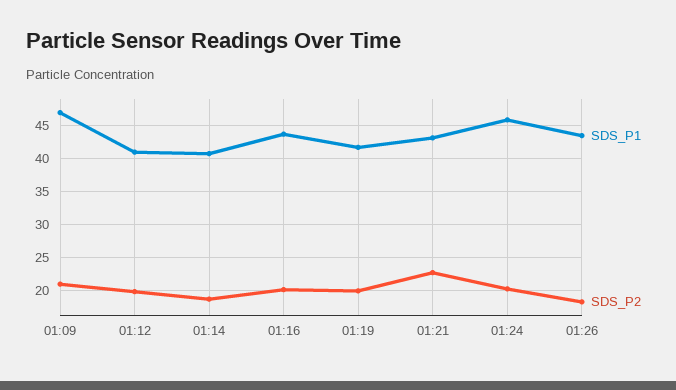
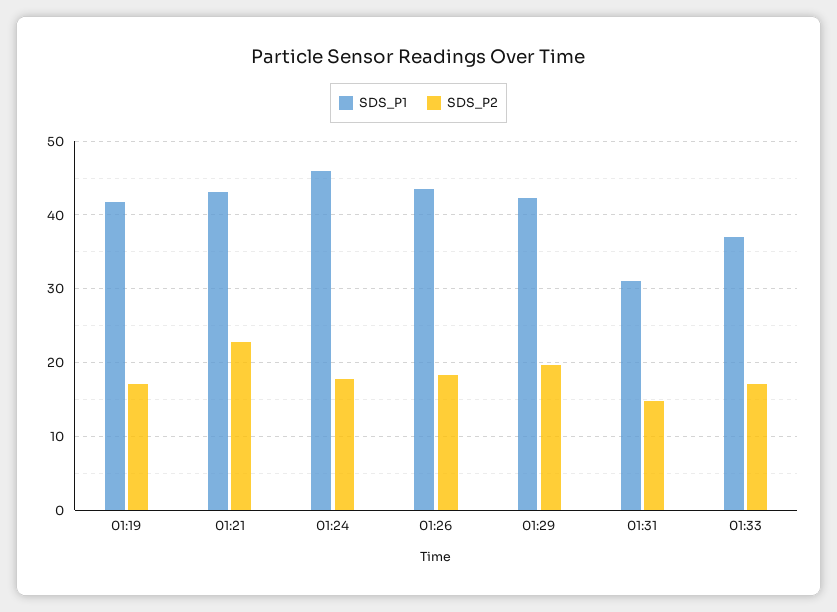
SDS_P1, 01:09: 47 -> none
SDS_P2, 01:09: 21 -> none
SDS_P1, 01:12: 41 -> none
SDS_P2, 01:12: 20 -> none
SDS_P1, 01:14: 41 -> none
SDS_P2, 01:14: 19 -> none
SDS_P1, 01:16: 44 -> none
SDS_P2, 01:16: 20 -> none
SDS_P2, 01:19: 20 -> 17
SDS_P2, 01:24: 20 -> 18
SDS_P1, 01:29: none -> 42
SDS_P2, 01:29: none -> 20
SDS_P1, 01:31: none -> 31
SDS_P2, 01:31: none -> 15
SDS_P1, 01:33: none -> 37
SDS_P2, 01:33: none -> 17

